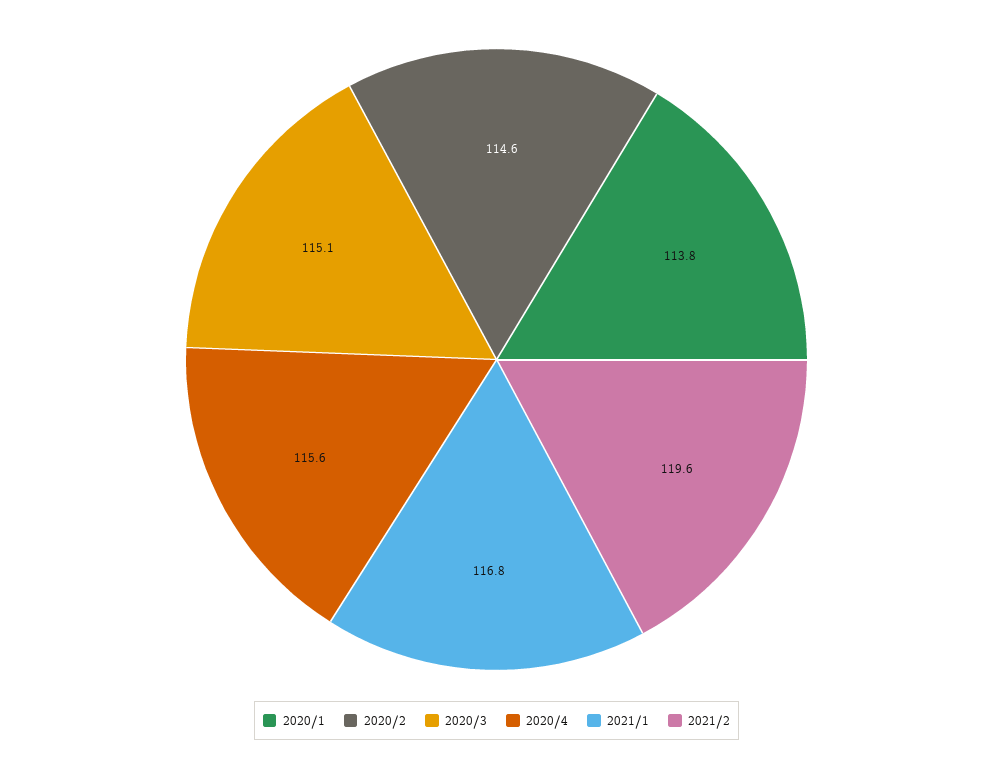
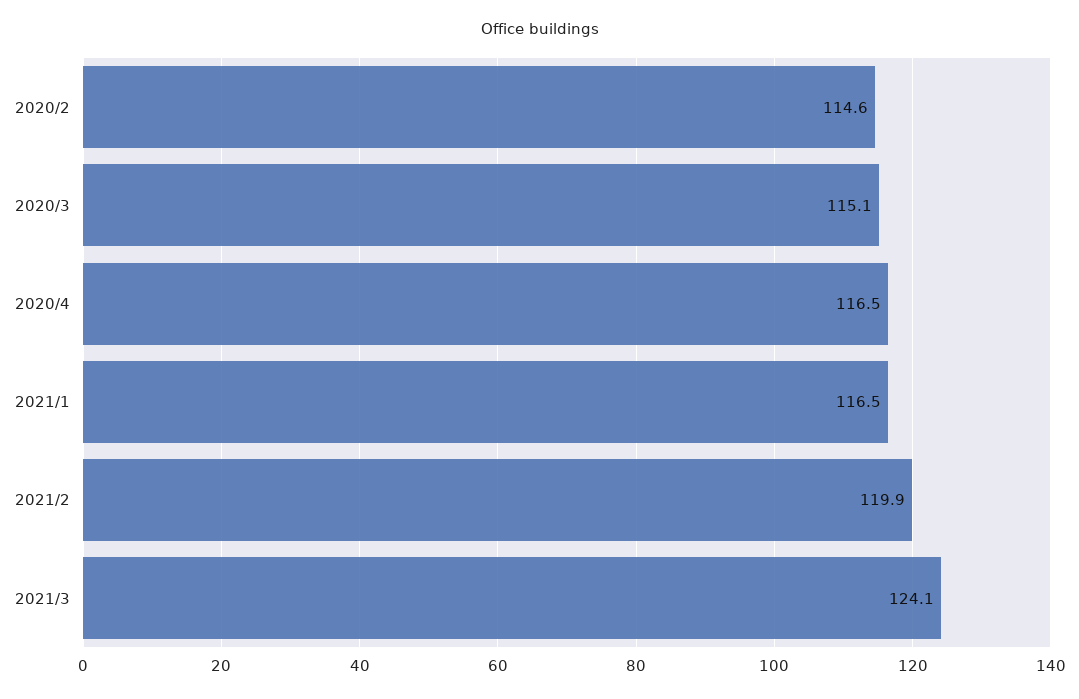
2020/1: 113.8 -> none
2020/4: 115.6 -> 116.5
2021/1: 116.8 -> 116.5
2021/2: 119.6 -> 119.9
2021/3: none -> 124.1

